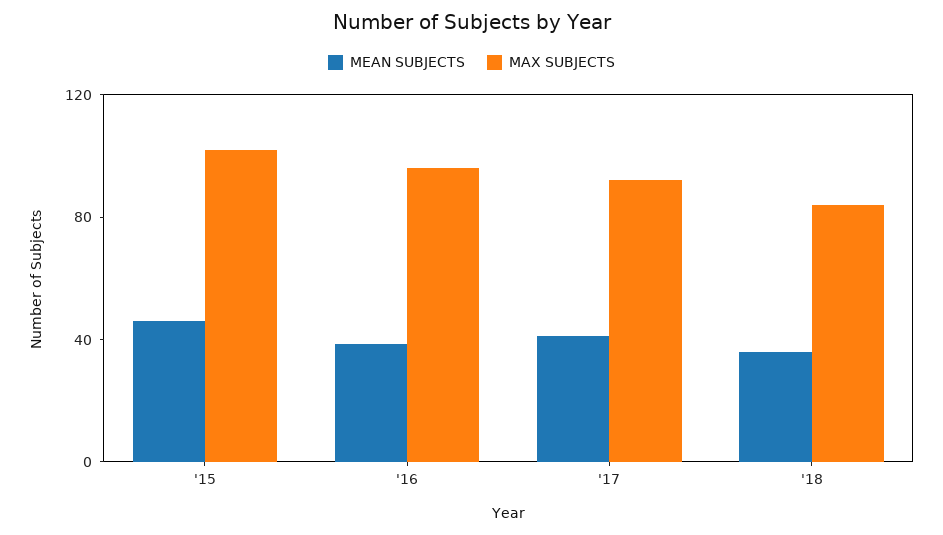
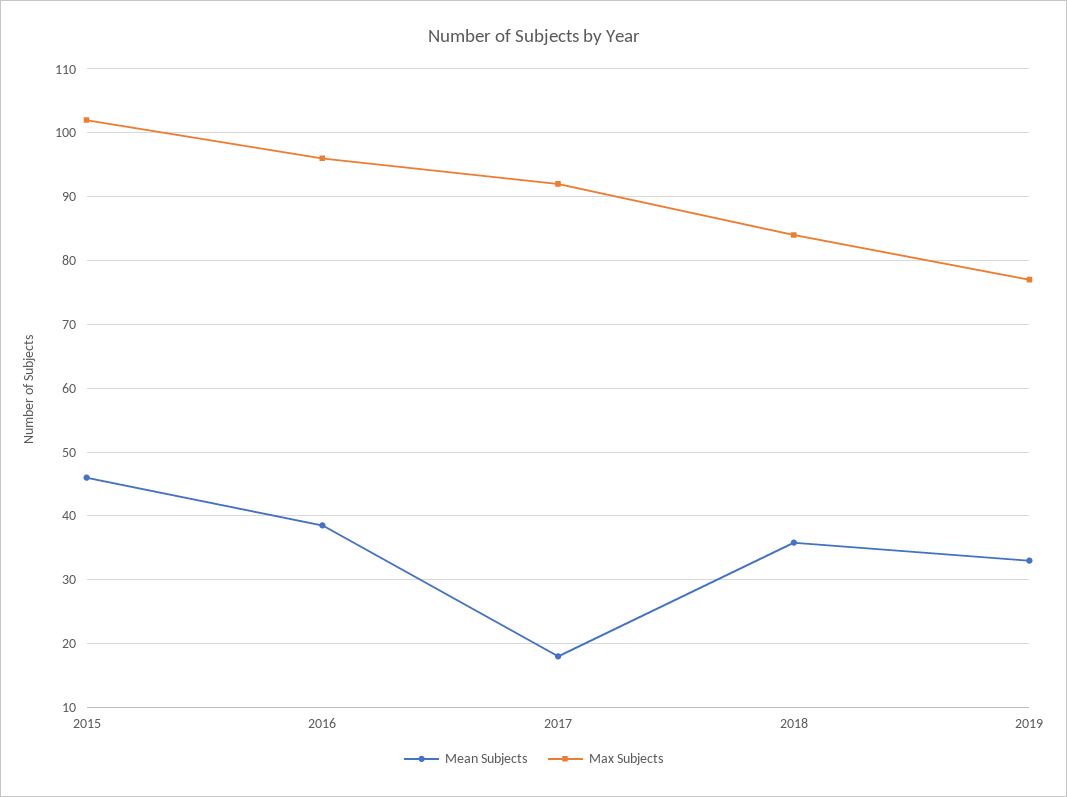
MEAN SUBJECTS, '17: 40 -> 18
MEAN SUBJECTS, 2019: none -> 33
MAX SUBJECTS, 2019: none -> 77

